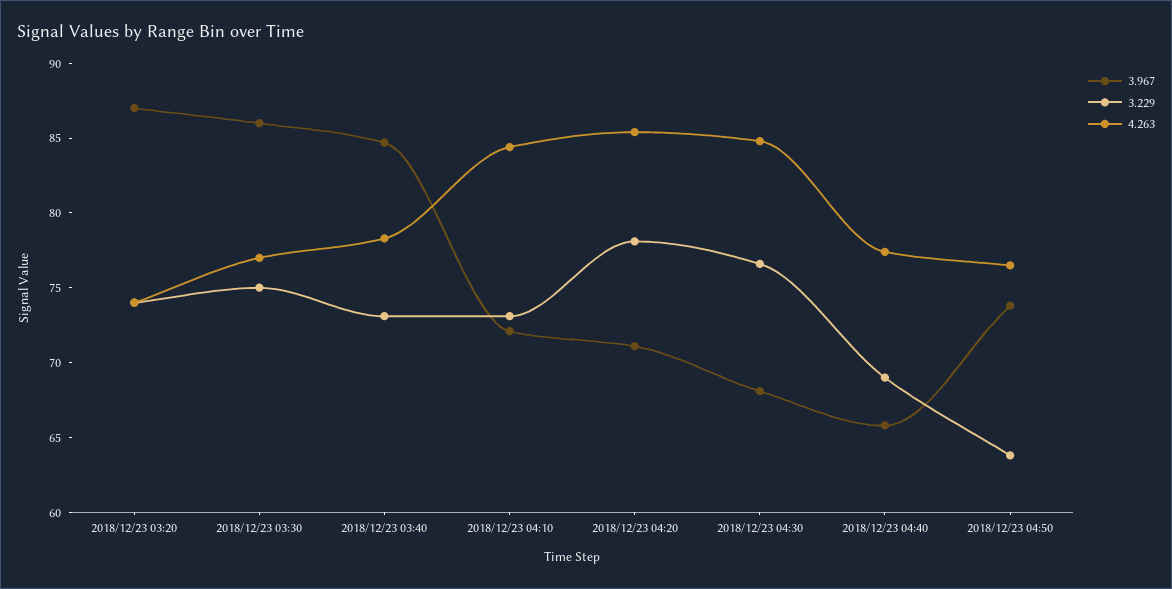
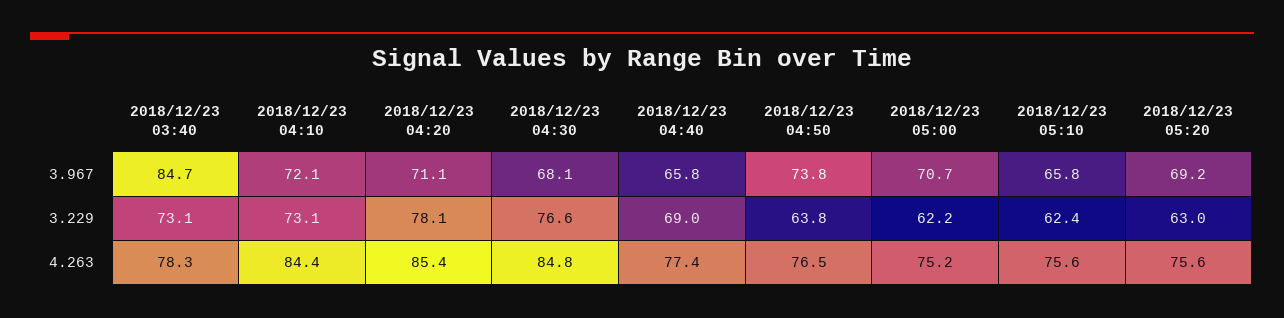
3.967, 2018/12/23 03:20: 87 -> none
3.229, 2018/12/23 03:20: 74 -> none
4.263, 2018/12/23 03:20: 74 -> none
3.967, 2018/12/23 03:30: 86 -> none
3.229, 2018/12/23 03:30: 75 -> none
4.263, 2018/12/23 03:30: 77 -> none
3.967, 2018/12/23 05:00: none -> 70.7
3.967, 2018/12/23 05:10: none -> 65.8
3.967, 2018/12/23 05:20: none -> 69.2
3.229, 2018/12/23 05:00: none -> 62.2
3.229, 2018/12/23 05:10: none -> 62.4
3.229, 2018/12/23 05:20: none -> 63
4.263, 2018/12/23 05:00: none -> 75.2
4.263, 2018/12/23 05:10: none -> 75.6
4.263, 2018/12/23 05:20: none -> 75.6

